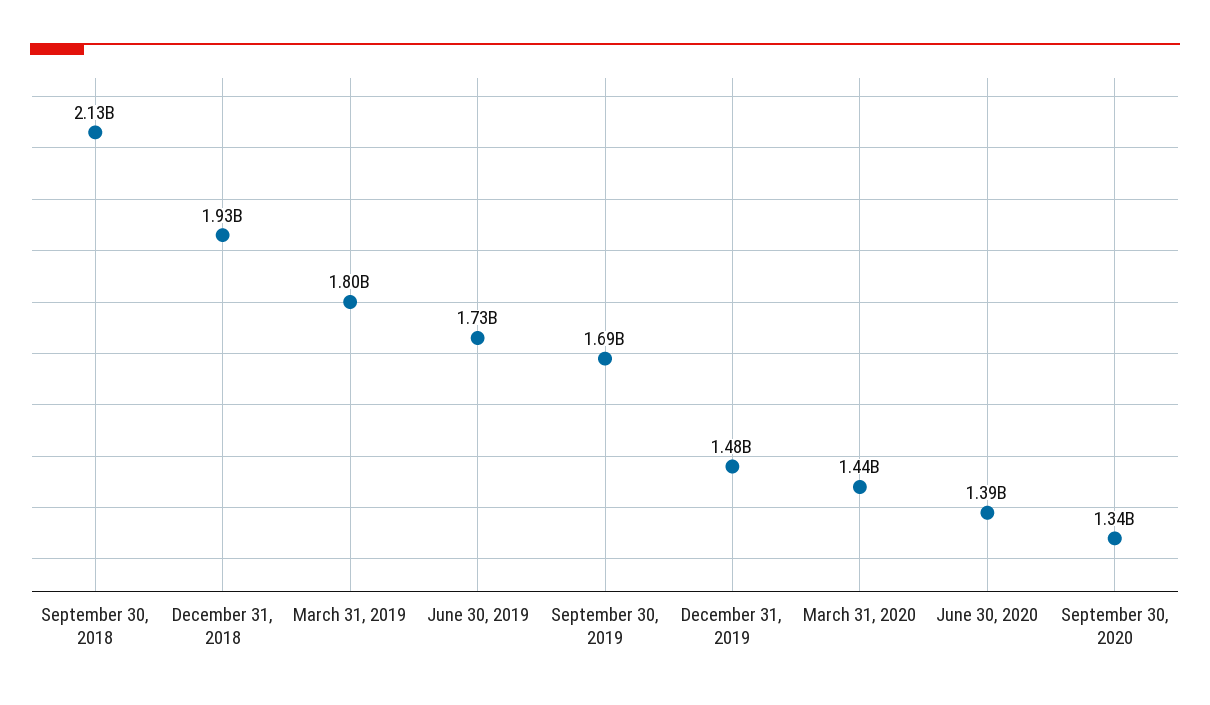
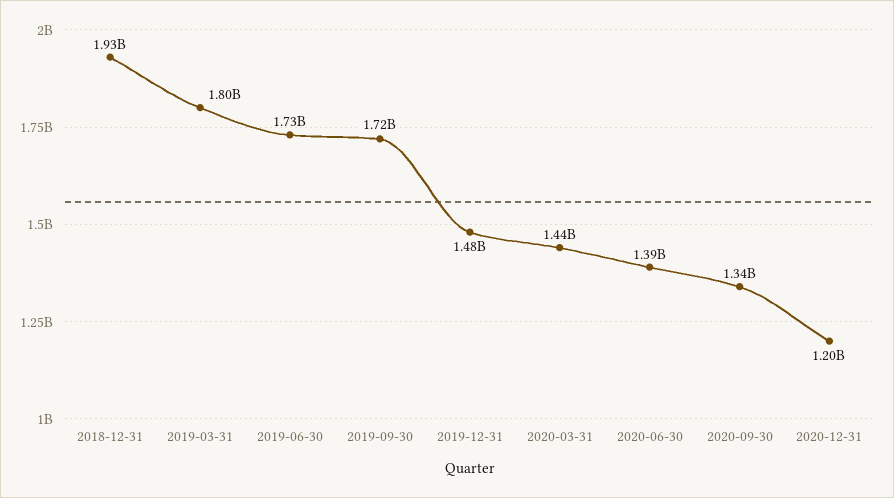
September 30, 2018: 2130000000 -> none
September 30, 2019: 1690000000 -> 1720000000
2020-12-31: none -> 1200000000

